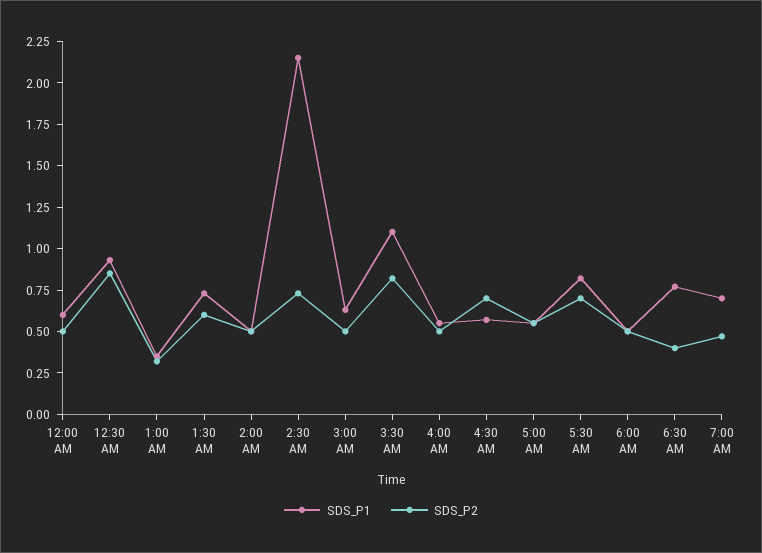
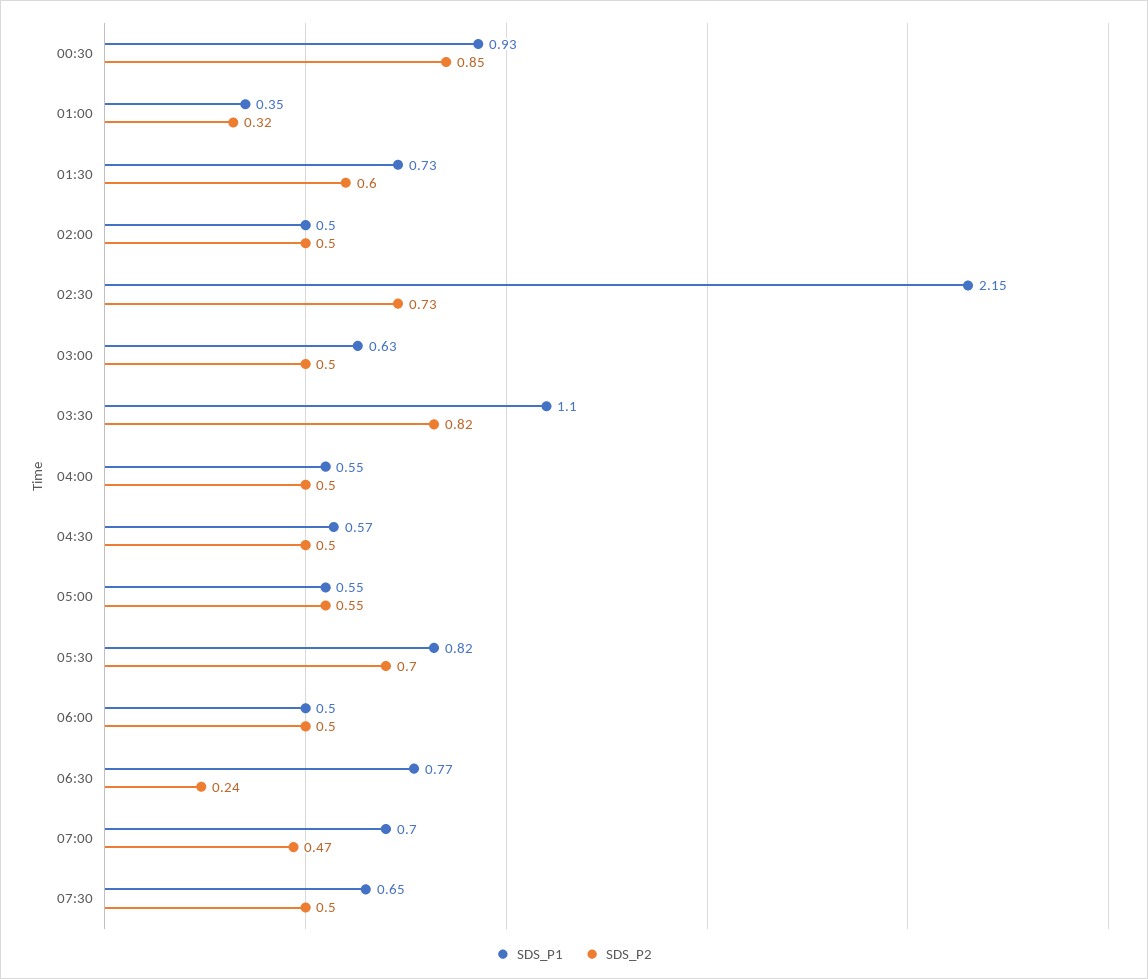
SDS_P1, 12:00 AM: 0.6 -> none
SDS_P2, 12:00 AM: 0.5 -> none
SDS_P2, 4:30 AM: 0.7 -> 0.5
SDS_P2, 6:30 AM: 0.4 -> 0.24
SDS_P1, 07:30: none -> 0.65
SDS_P2, 07:30: none -> 0.5

